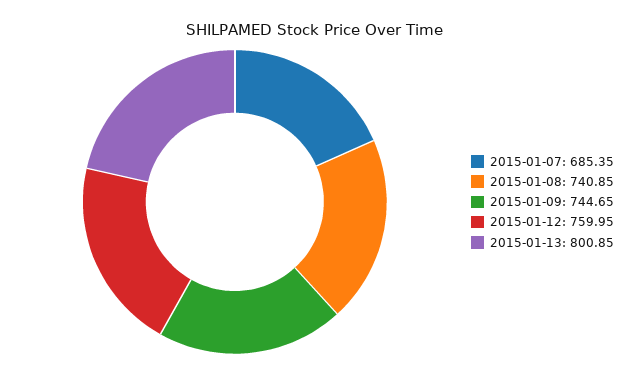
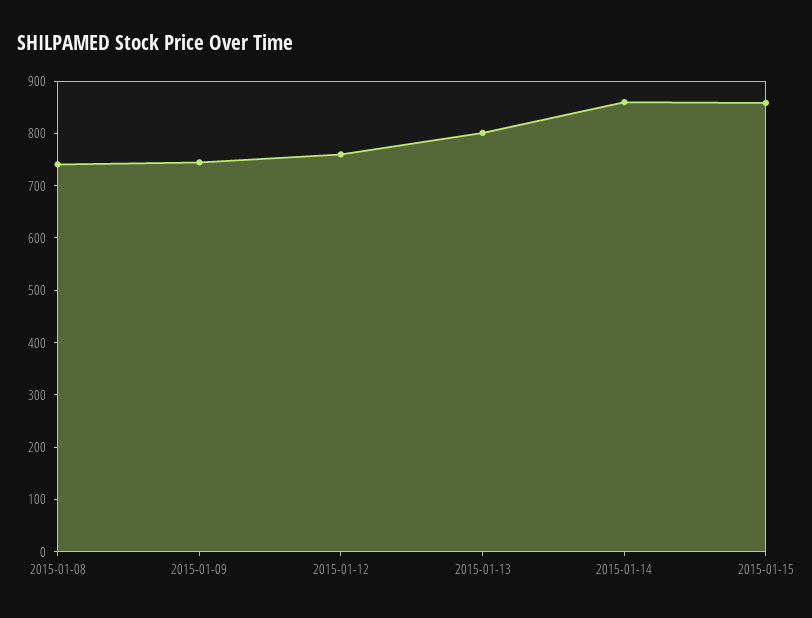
2015-01-07: 685.35 -> none
2015-01-14: none -> 860
2015-01-15: none -> 860

